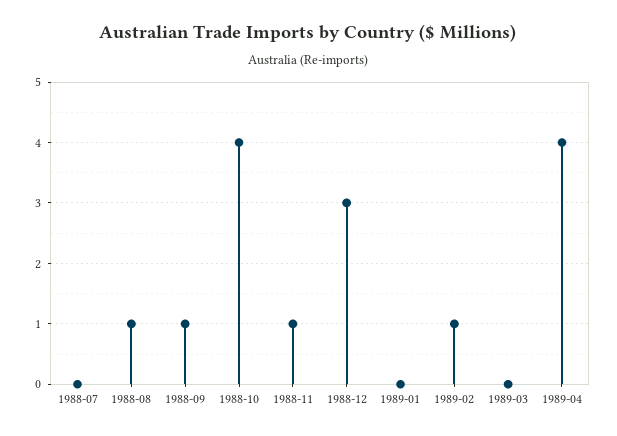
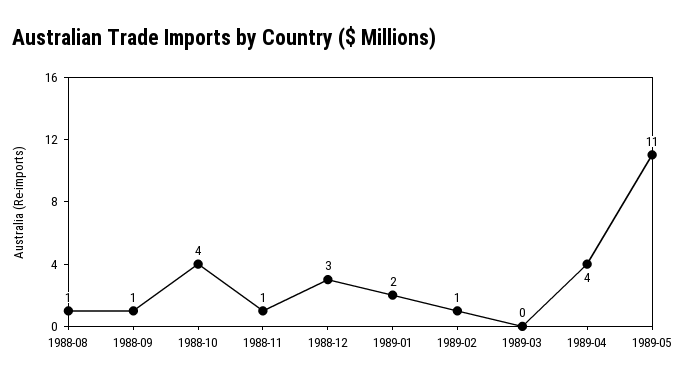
1988-07: 0 -> none
1989-01: 0 -> 2
1989-05: none -> 11

